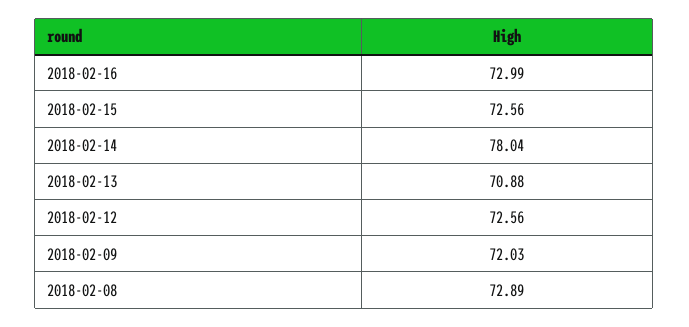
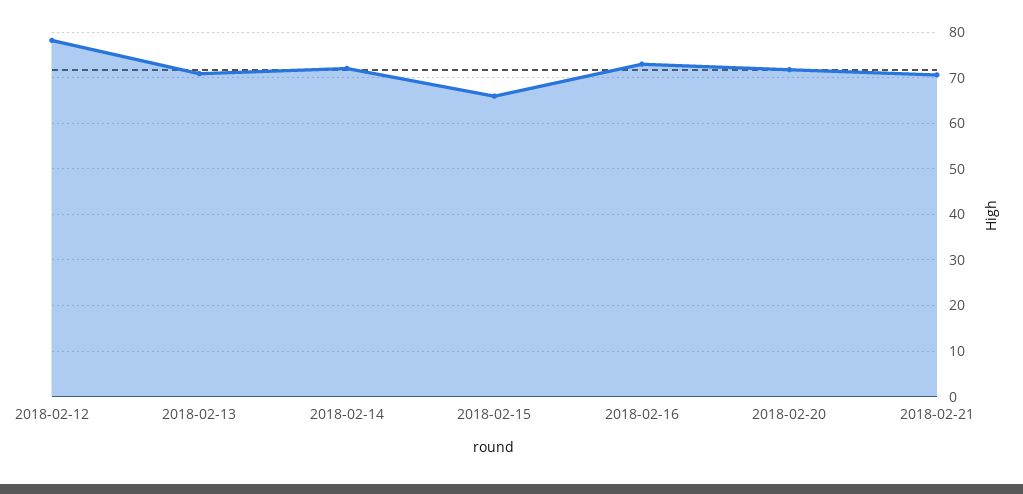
2018-02-15: 72.56 -> 66
2018-02-14: 78.04 -> 72
2018-02-12: 72.56 -> 78
2018-02-09: 72.03 -> none
2018-02-08: 72.89 -> none
2018-02-20: none -> 72
2018-02-21: none -> 70

